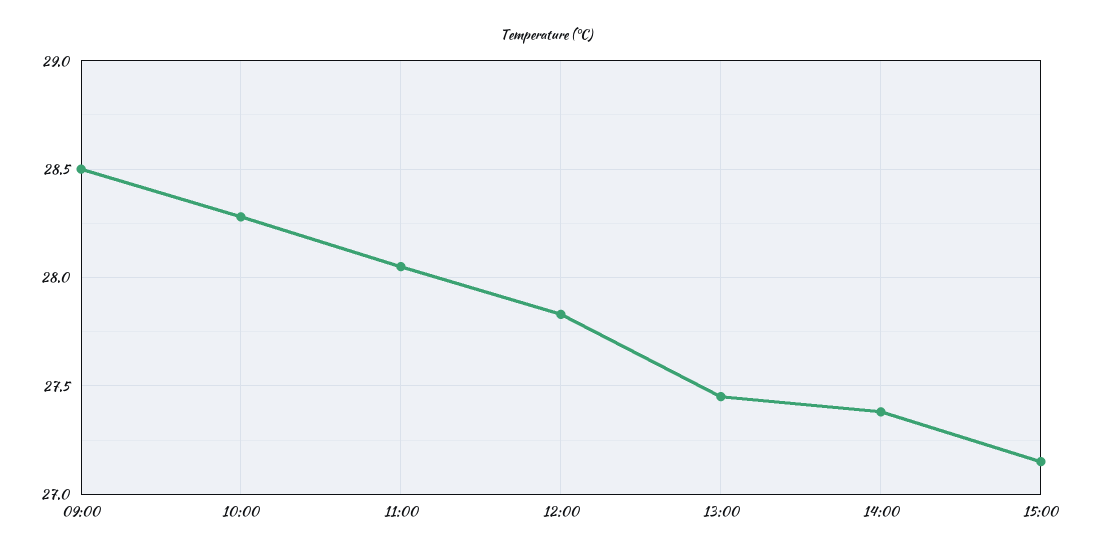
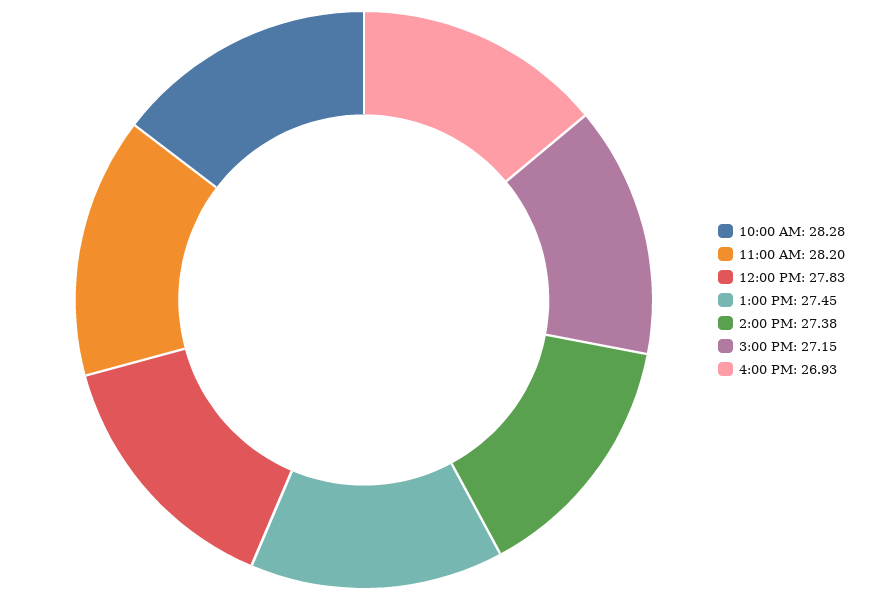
09:00: 28.5 -> none
11:00: 28.05 -> 28.2
4:00 PM: none -> 26.93

